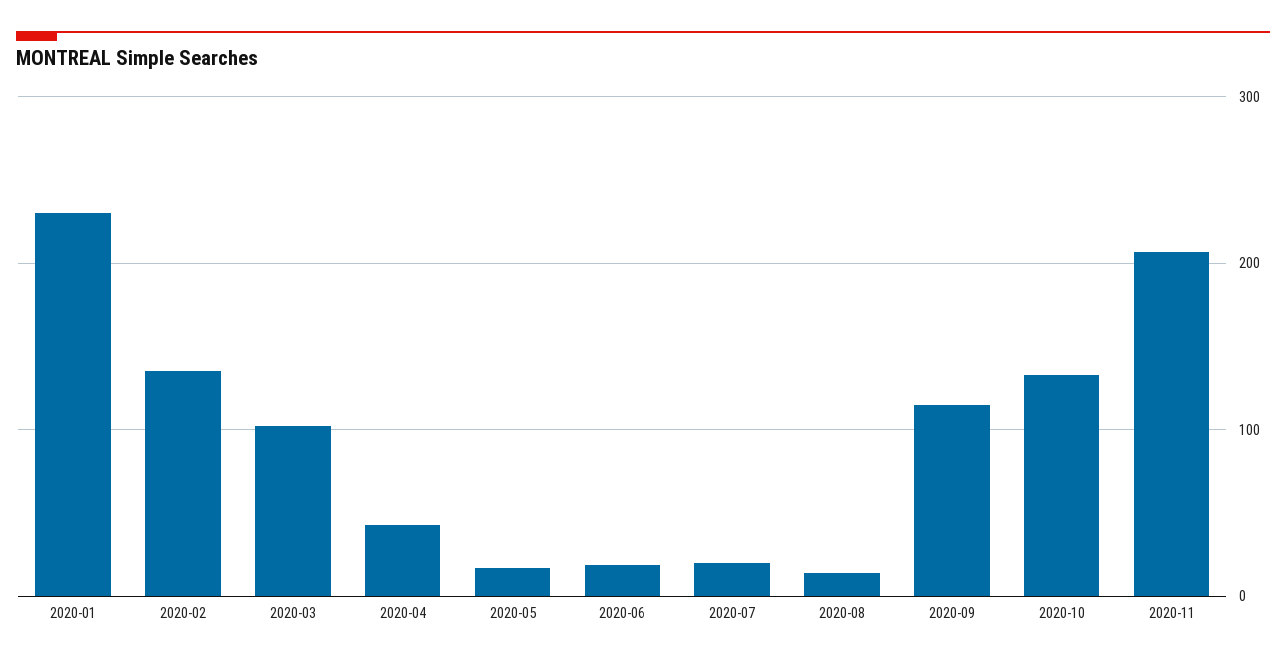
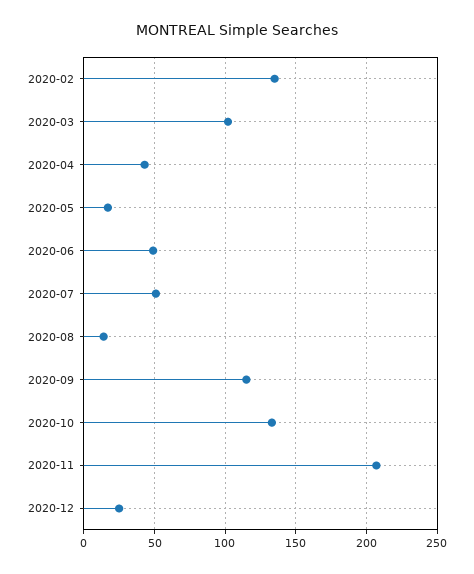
2020-01: 230 -> none
2020-06: 20 -> 50
2020-07: 20 -> 50
2020-12: none -> 25

